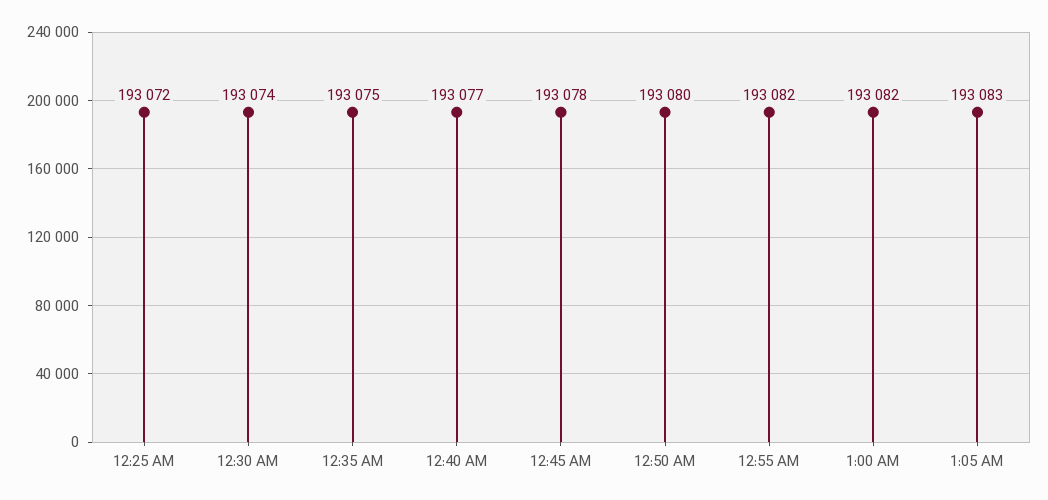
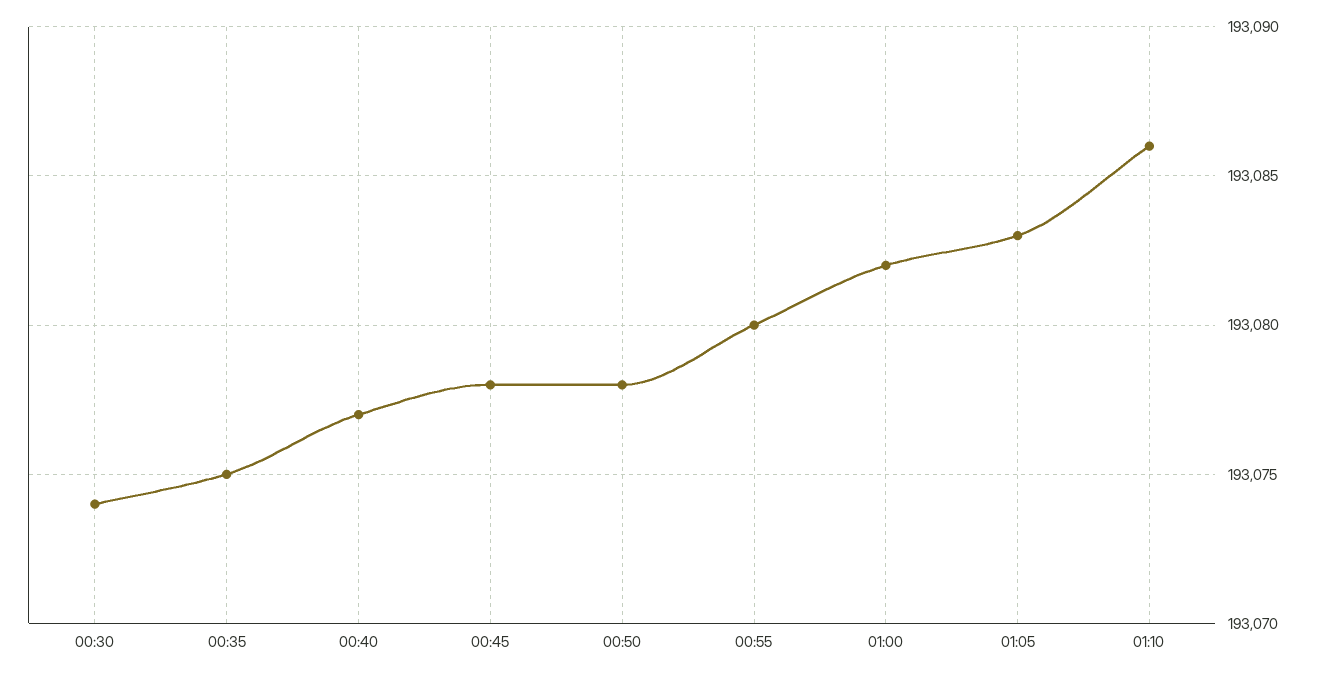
12:25 AM: 193072 -> none
12:50 AM: 193080 -> 193078
12:55 AM: 193082 -> 193080
01:10: none -> 193086

